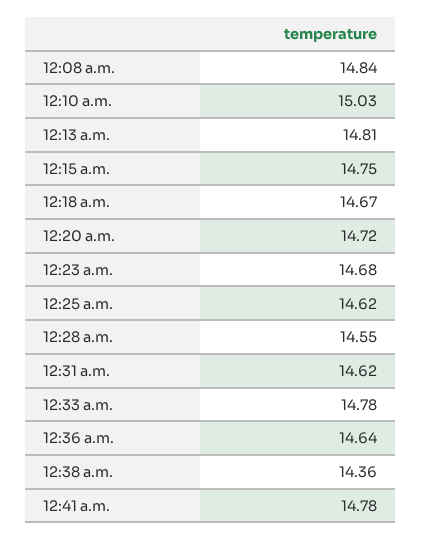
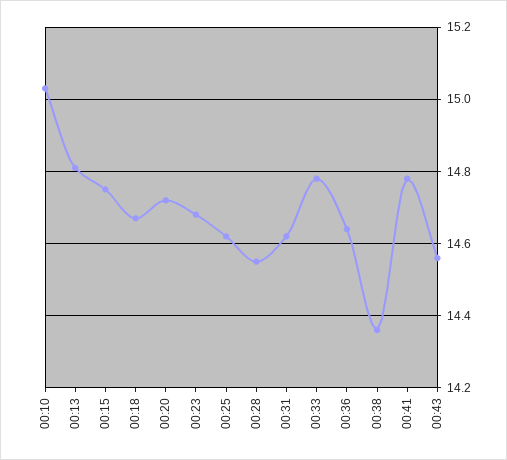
12:08 a.m.: 14.84 -> none
00:43: none -> 14.55

